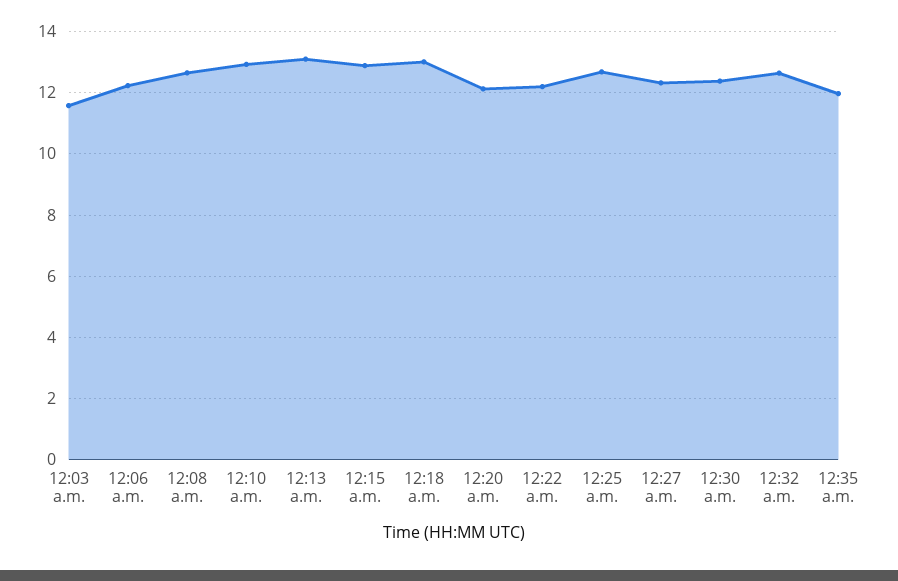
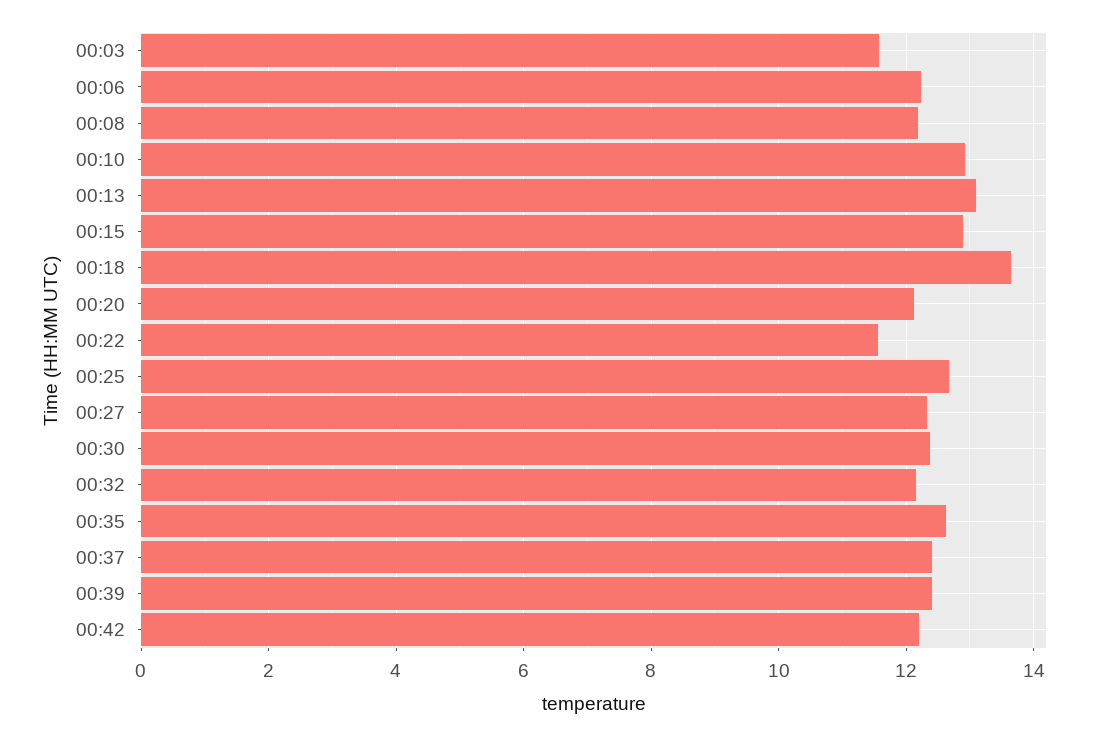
12:08 a.m.: 12.6 -> 12.2
12:18 a.m.: 13 -> 13.6
12:22 a.m.: 12.2 -> 11.6
12:32 a.m.: 12.6 -> 12.2
12:35 a.m.: 12 -> 12.6
00:37: none -> 12.4
00:39: none -> 12.4
00:42: none -> 12.2

